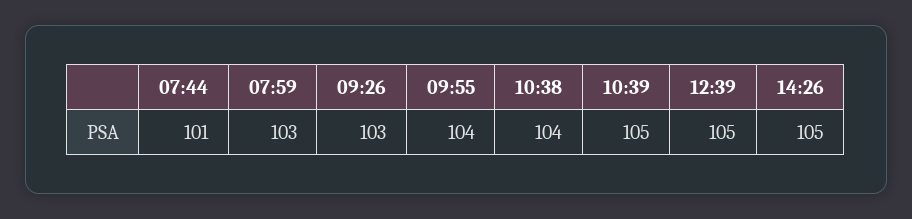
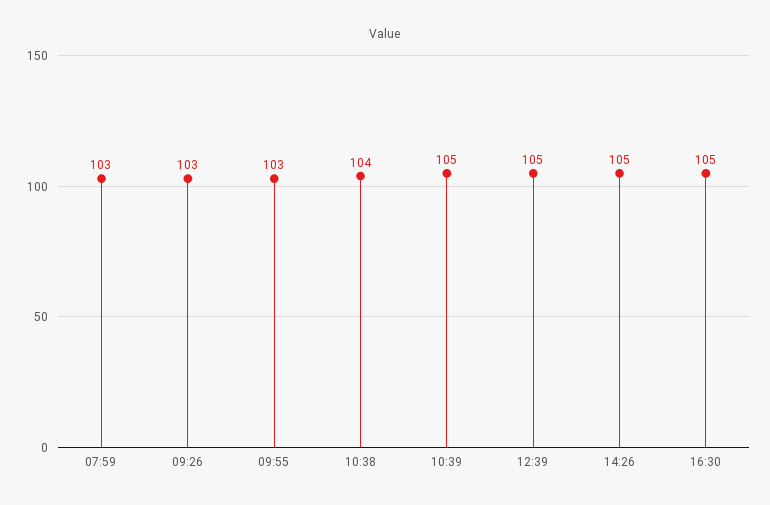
07:44: 101 -> none
09:55: 104 -> 103
16:30: none -> 105

